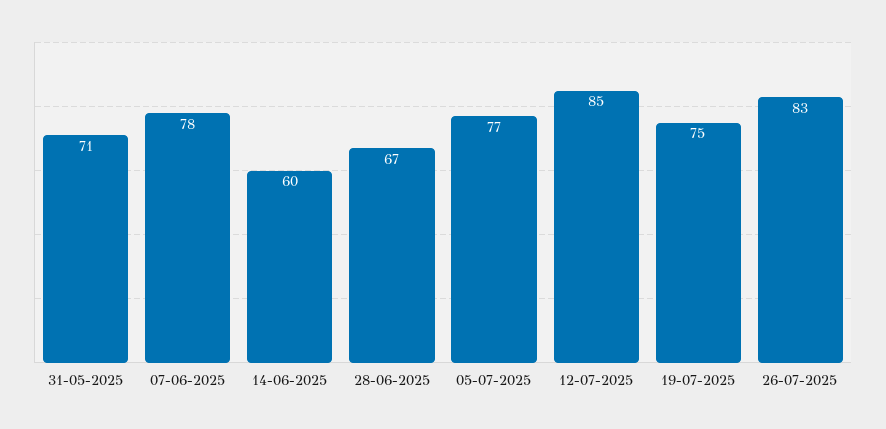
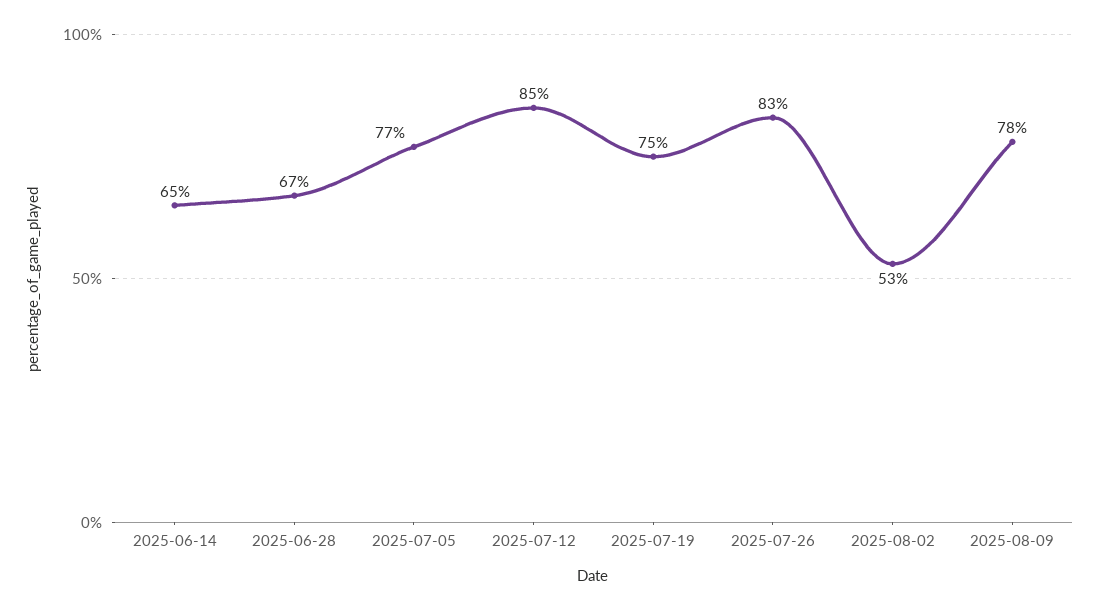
31-05-2025: 71 -> none
07-06-2025: 78 -> none
14-06-2025: 60 -> 65
2025-08-02: none -> 53
2025-08-09: none -> 78

